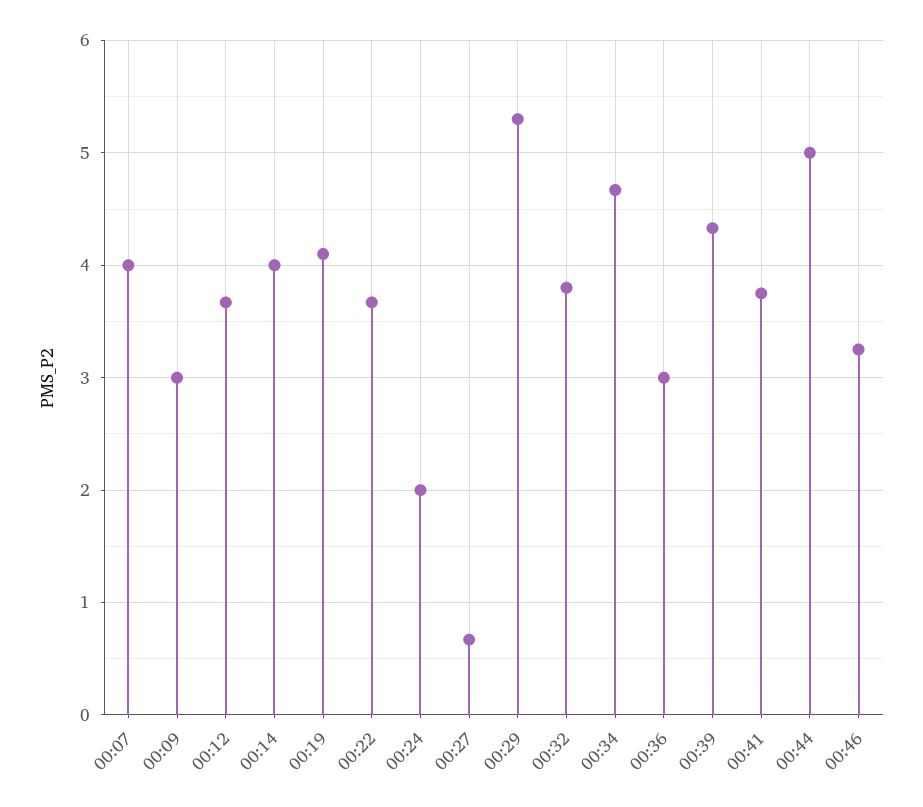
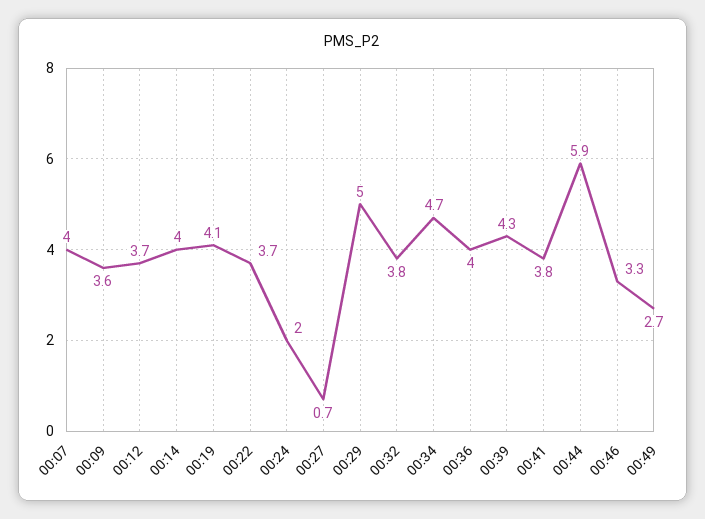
00:09: 3 -> 3.6
00:29: 5.3 -> 5
00:36: 3 -> 4
00:44: 5 -> 5.9
00:49: none -> 2.7

